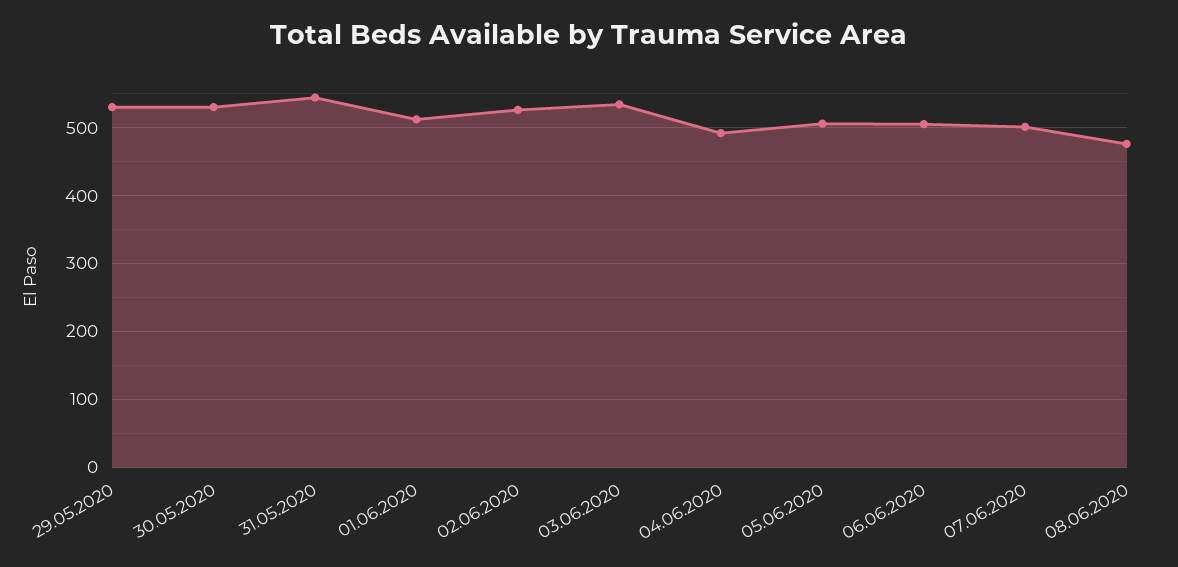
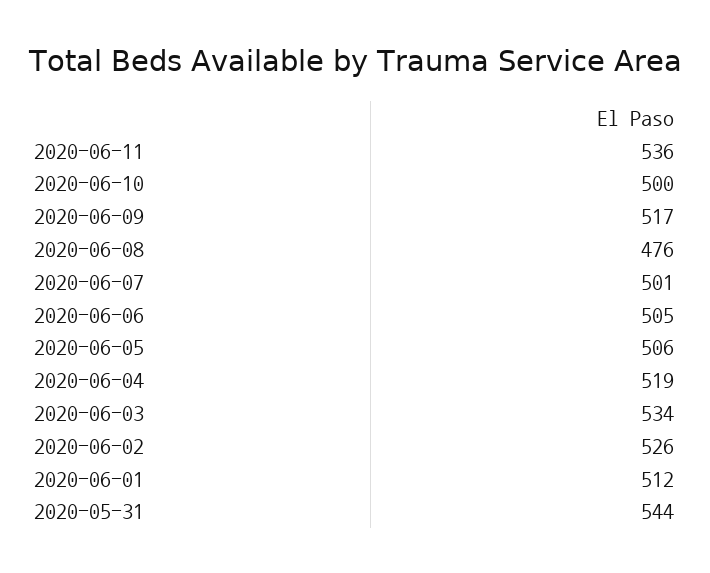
29.05.2020: 530 -> none
30.05.2020: 530 -> none
04.06.2020: 490 -> 519
2020-06-11: none -> 536
2020-06-10: none -> 500
2020-06-09: none -> 517

